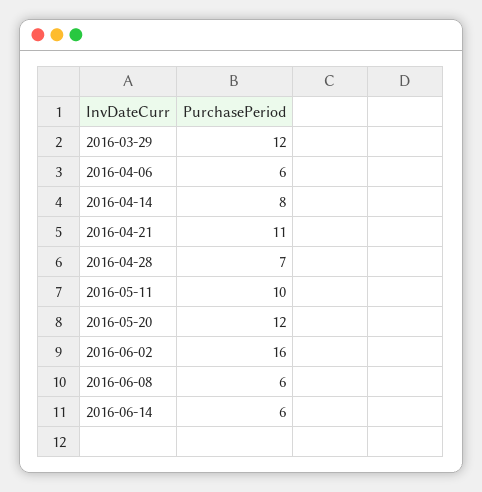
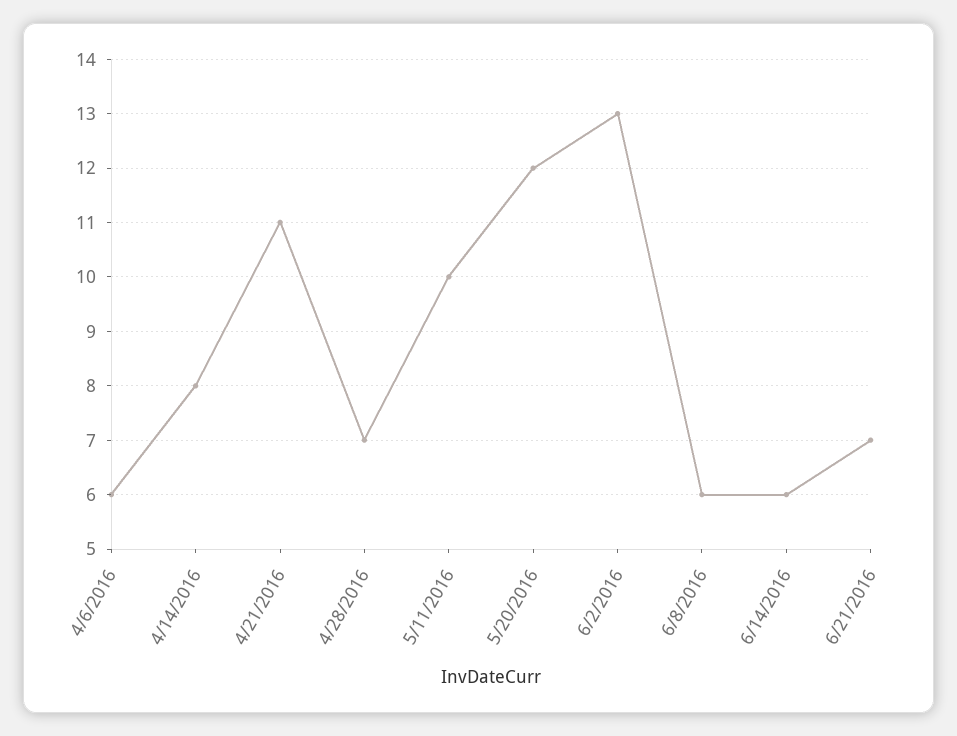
2016-03-29: 12 -> none
2016-06-02: 16 -> 13
6/21/2016: none -> 7

